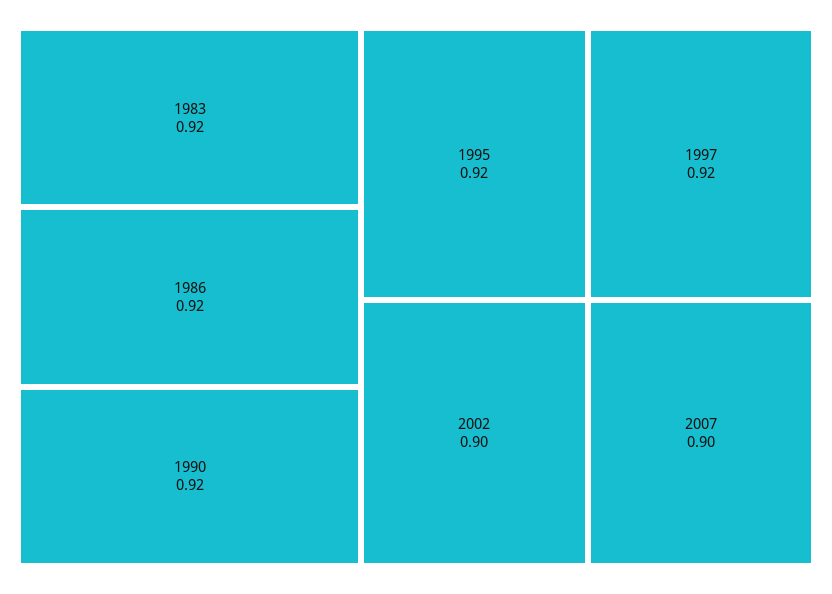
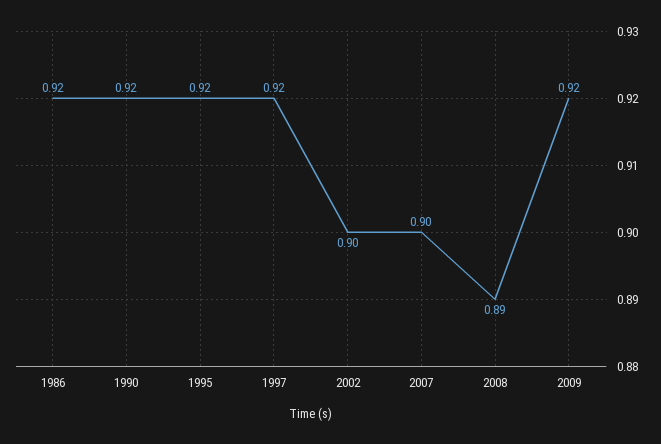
1983: 0.92 -> none
2008: none -> 0.89
2009: none -> 0.92

